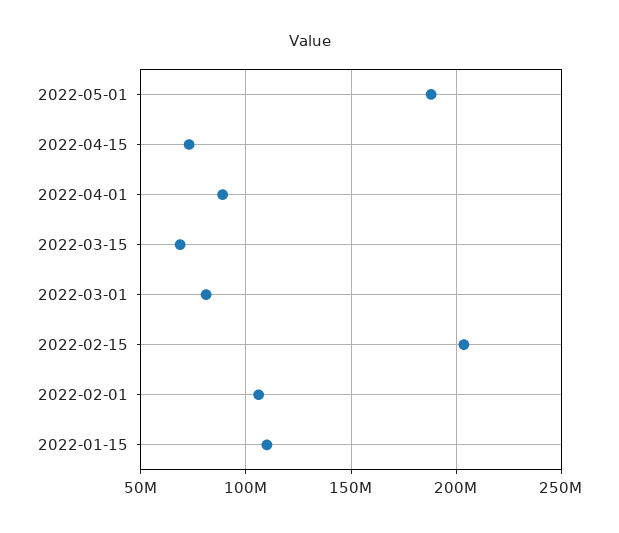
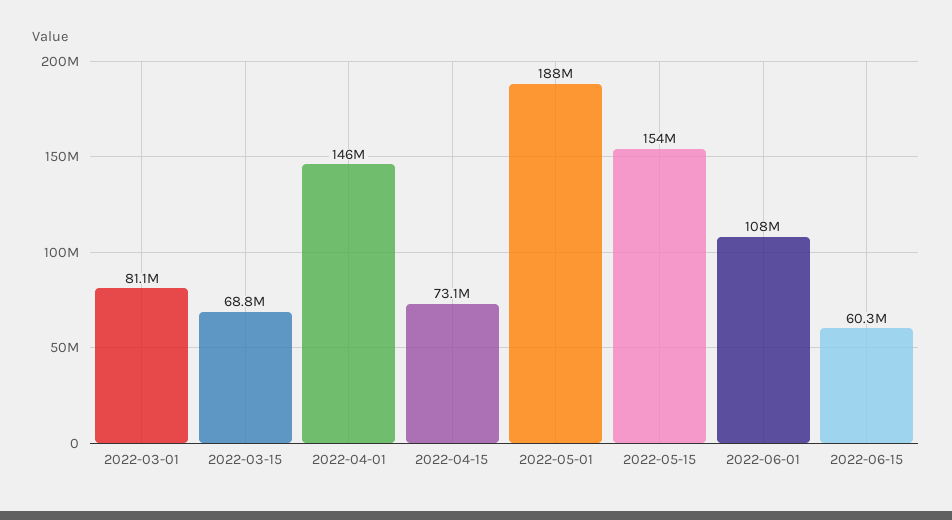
2022-04-01: 90000000 -> 146000000
2022-02-15: 205000000 -> none
2022-02-01: 105000000 -> none
2022-01-15: 110000000 -> none
2022-05-15: none -> 154000000
2022-06-01: none -> 108000000
2022-06-15: none -> 60300000

